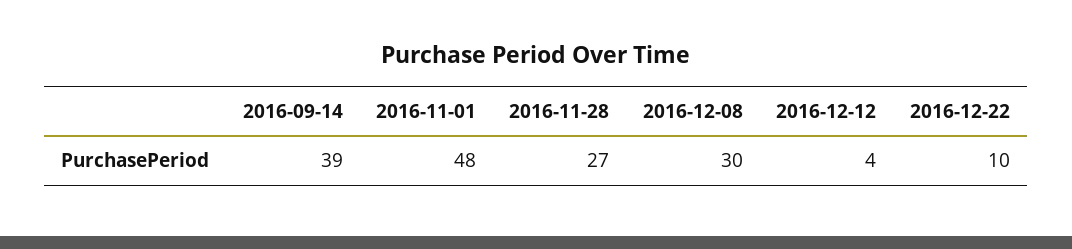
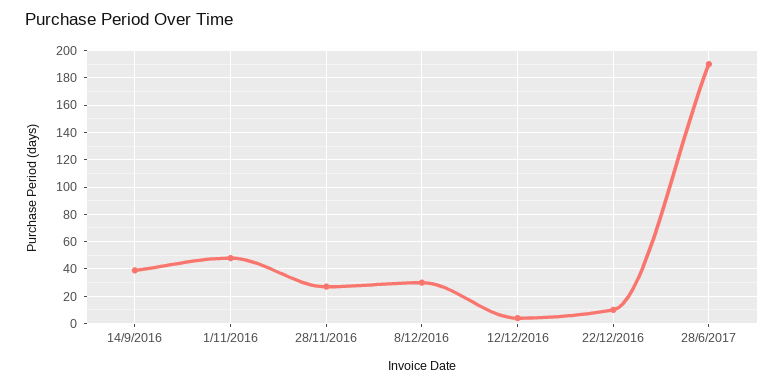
28/6/2017: none -> 190

